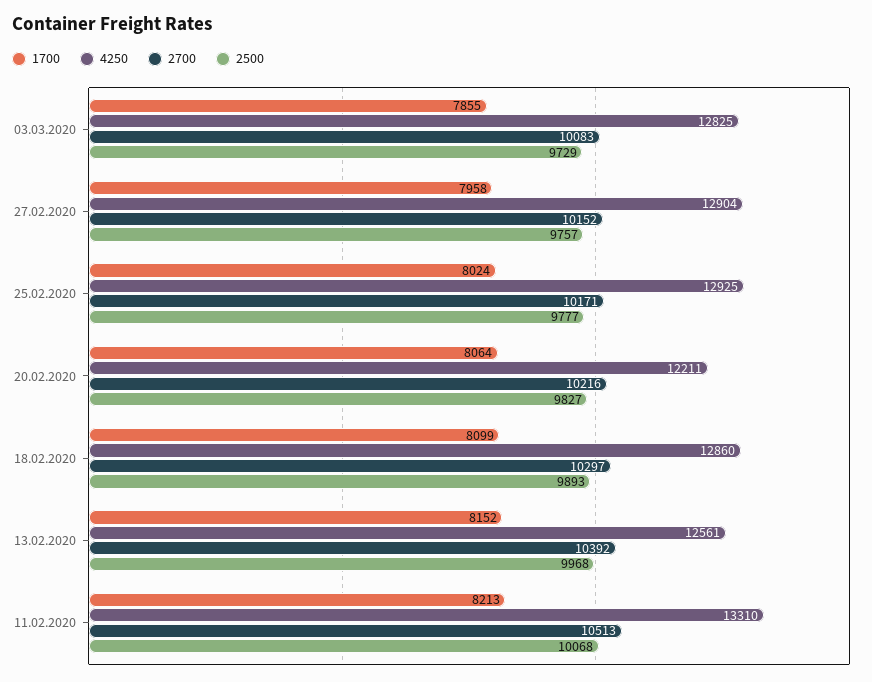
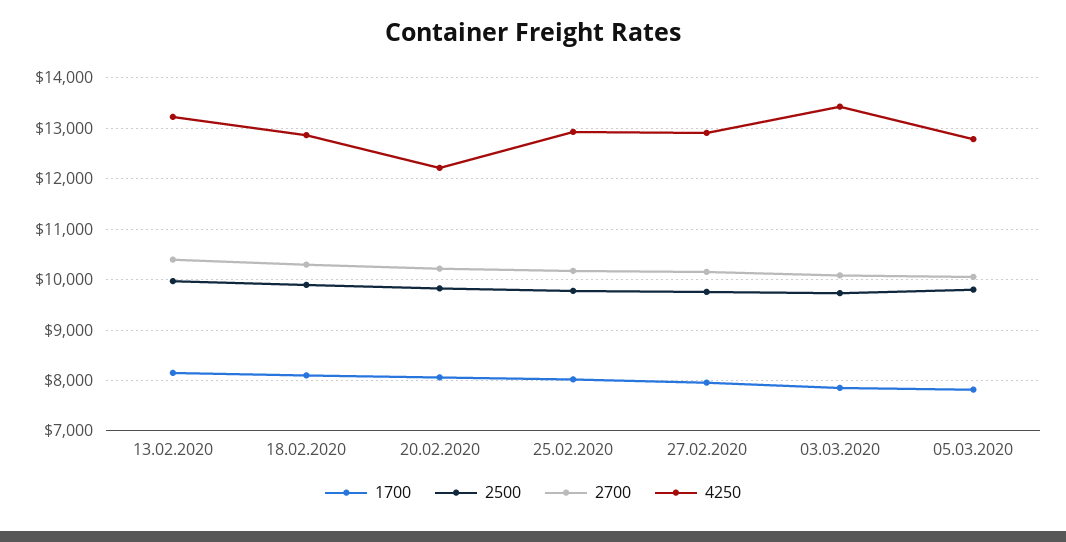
4250, 03.03.2020: 12825 -> 13400
4250, 13.02.2020: 12561 -> 13200
1700, 11.02.2020: 8213 -> none
4250, 11.02.2020: 13310 -> none
2700, 11.02.2020: 10513 -> none
2500, 11.02.2020: 10068 -> none
1700, 05.03.2020: none -> 7800
2500, 05.03.2020: none -> 9800
2700, 05.03.2020: none -> 10000
4250, 05.03.2020: none -> 12800

